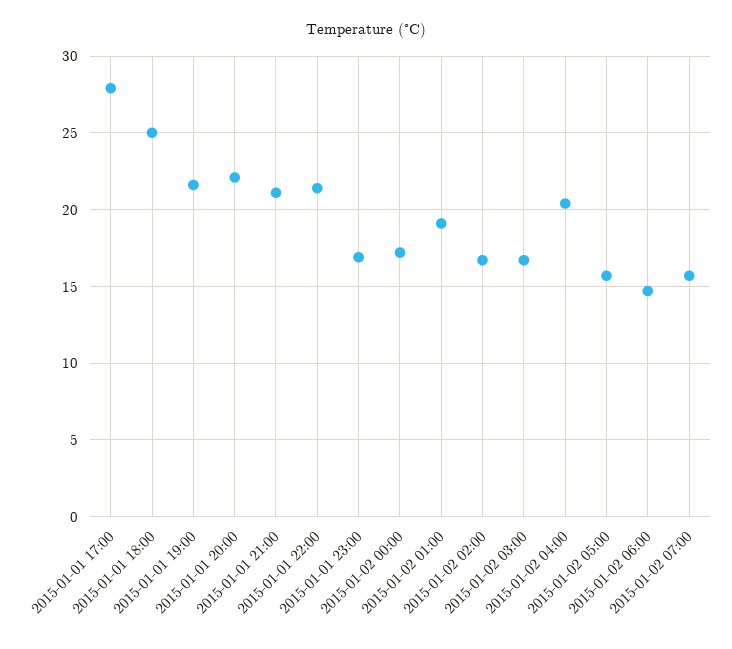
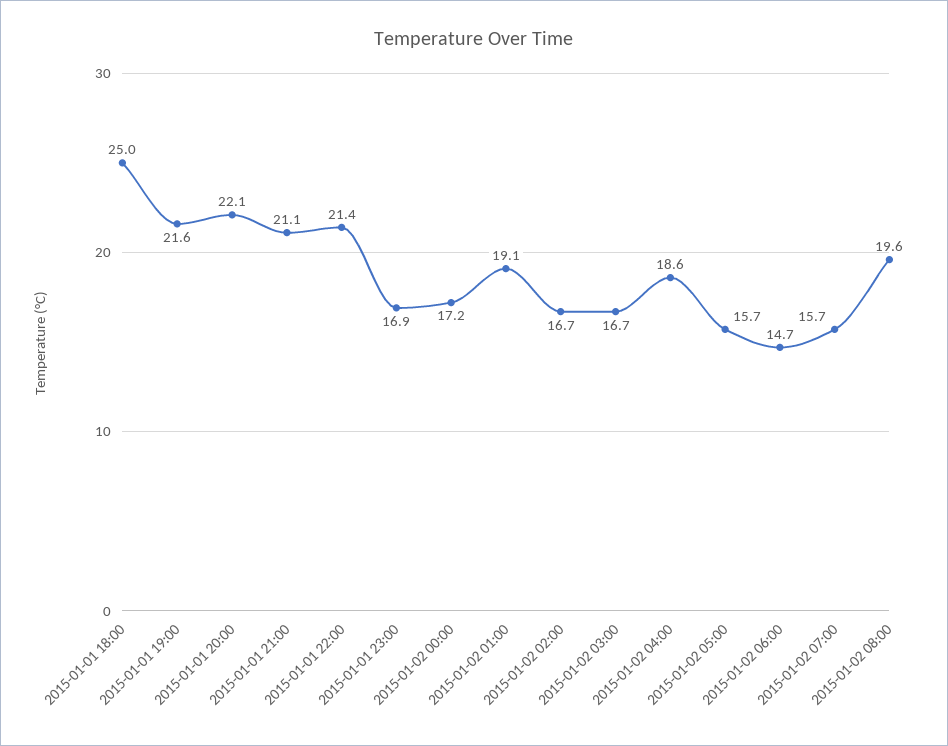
2015-01-01 17:00: 28 -> none
2015-01-02 04:00: 20.5 -> 18.6
2015-01-02 08:00: none -> 19.6

